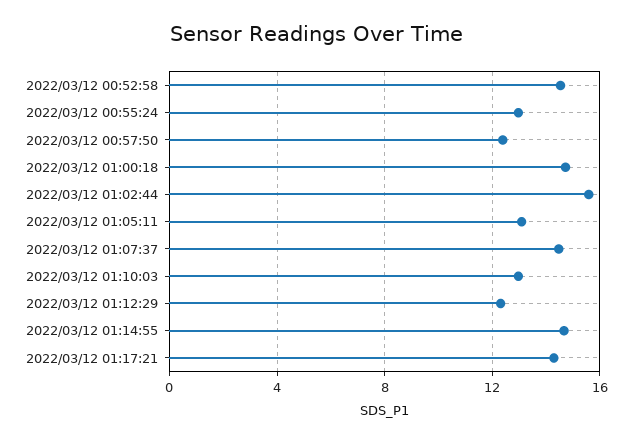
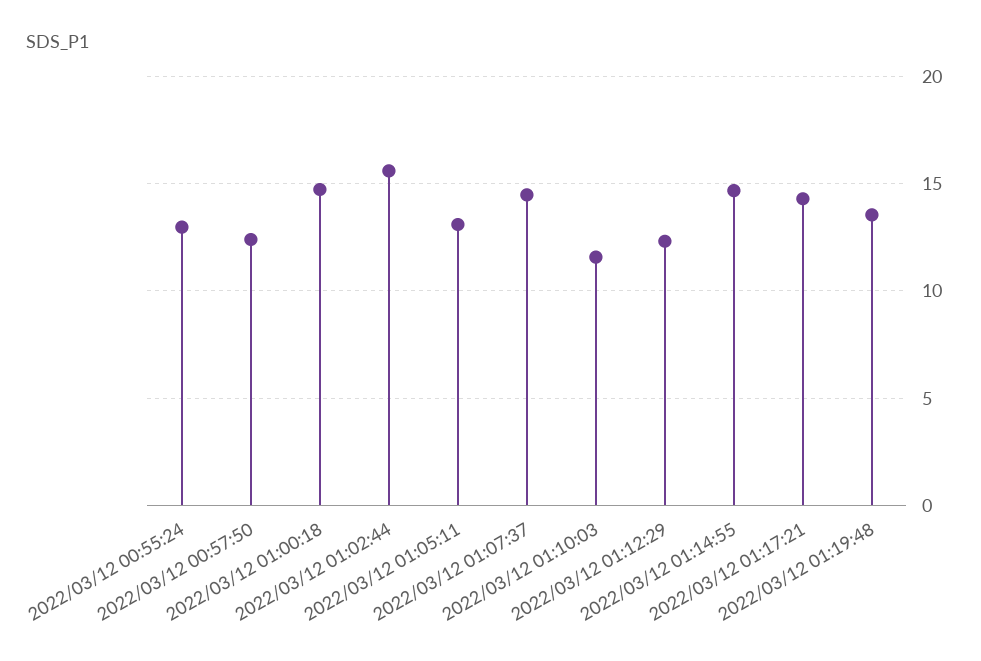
2022/03/12 00:52:58: 14.5 -> none
2022/03/12 01:10:03: 13 -> 11.5
2022/03/12 01:19:48: none -> 13.5

